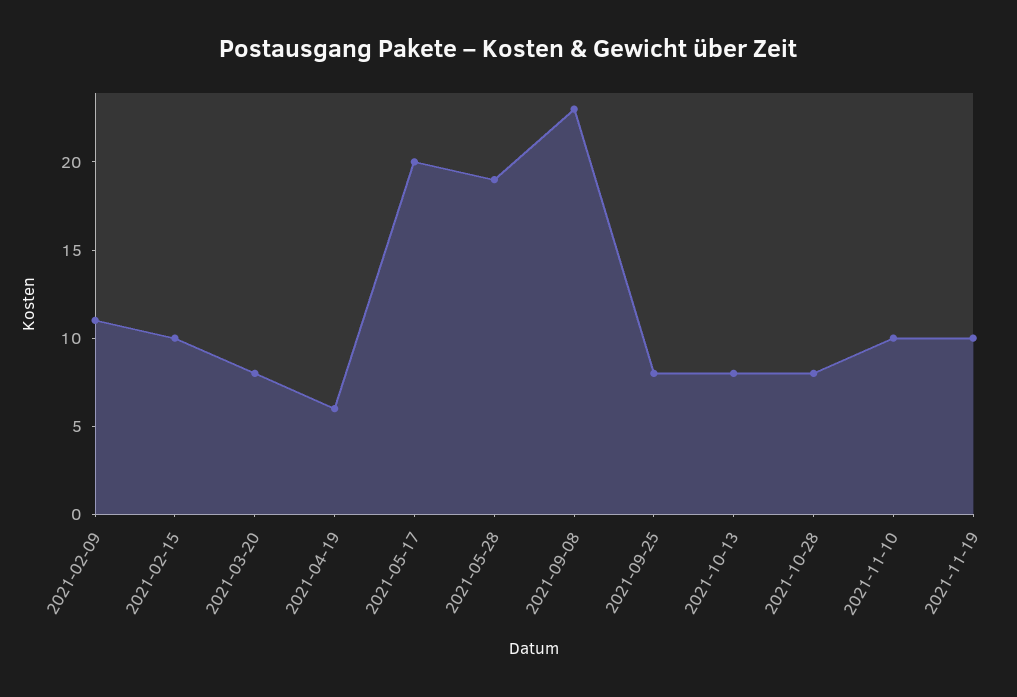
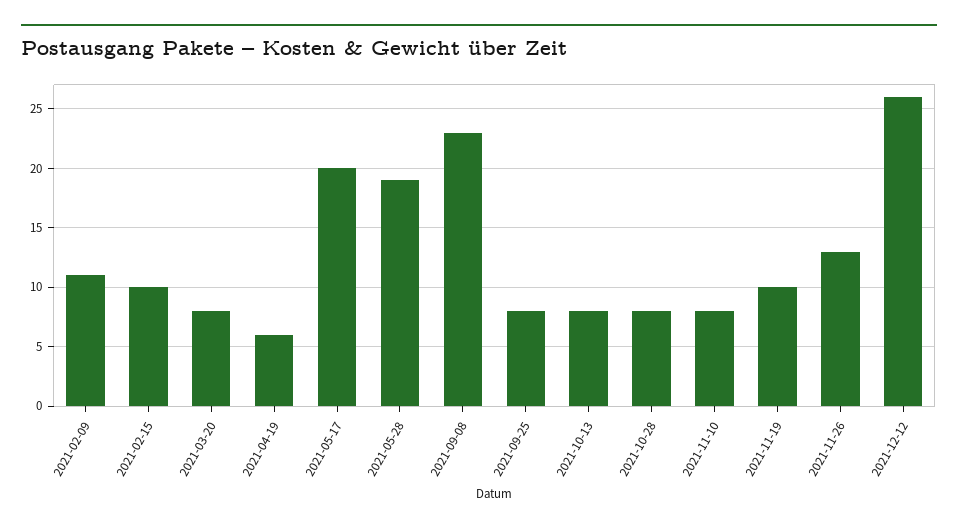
2021-11-10: 10 -> 8
2021-11-26: none -> 13
2021-12-12: none -> 26

